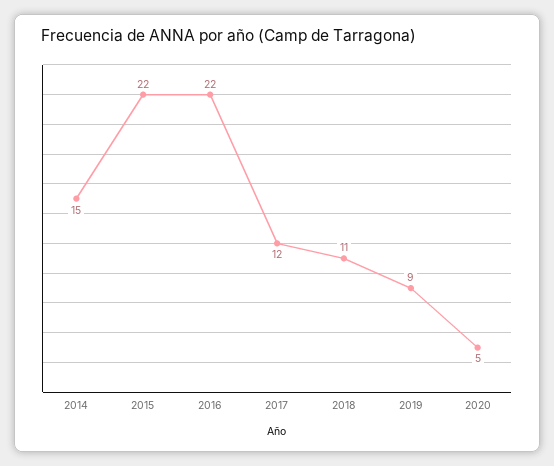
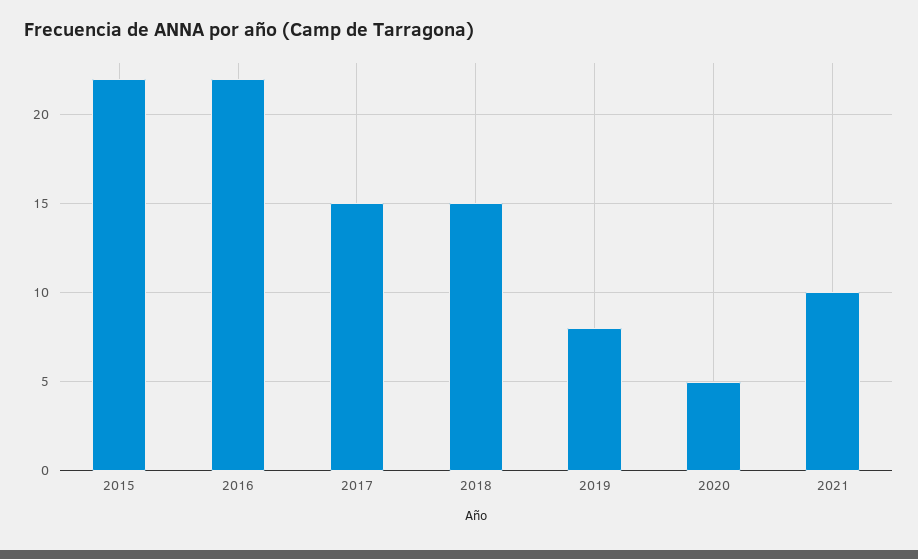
2014: 15 -> none
2017: 12 -> 15
2018: 11 -> 15
2019: 9 -> 8
2021: none -> 10

